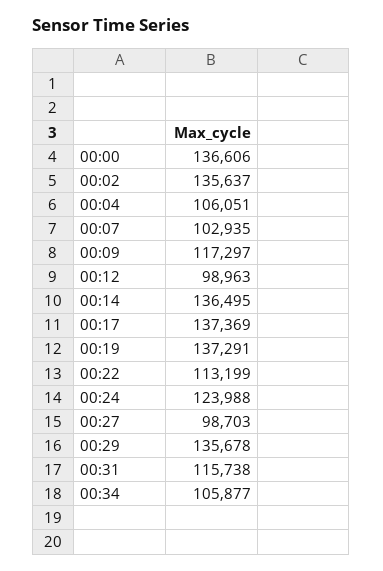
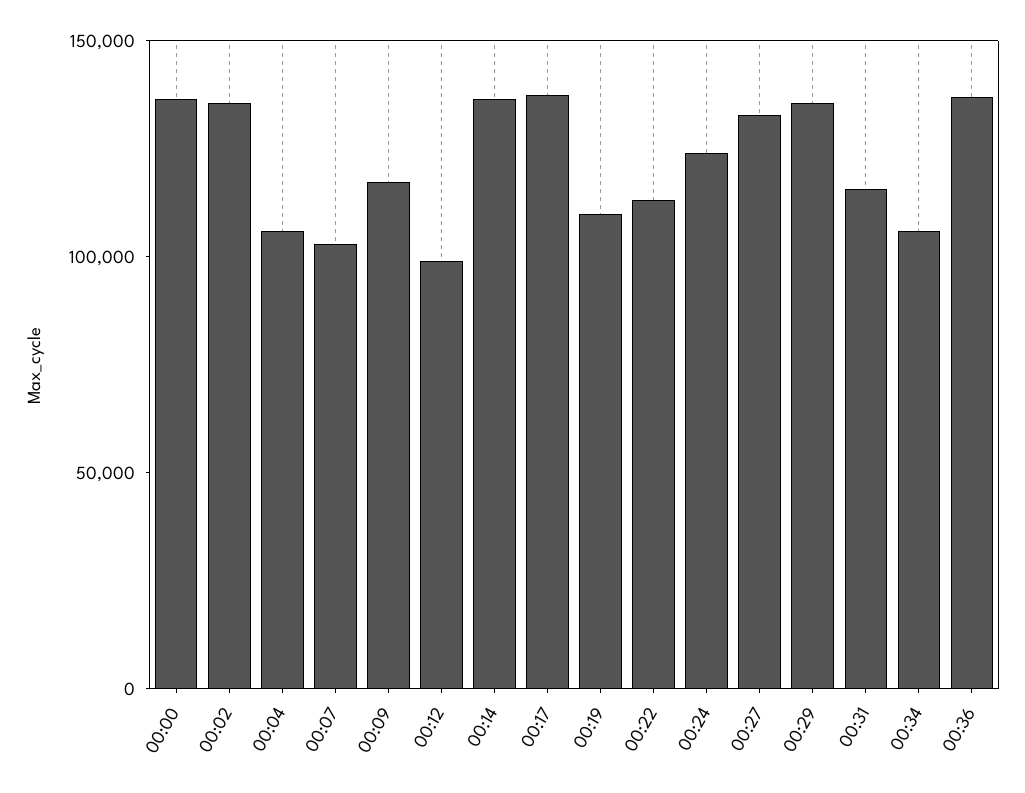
00:19: 137291 -> 110000
00:27: 98703 -> 130000
00:36: none -> 140000

